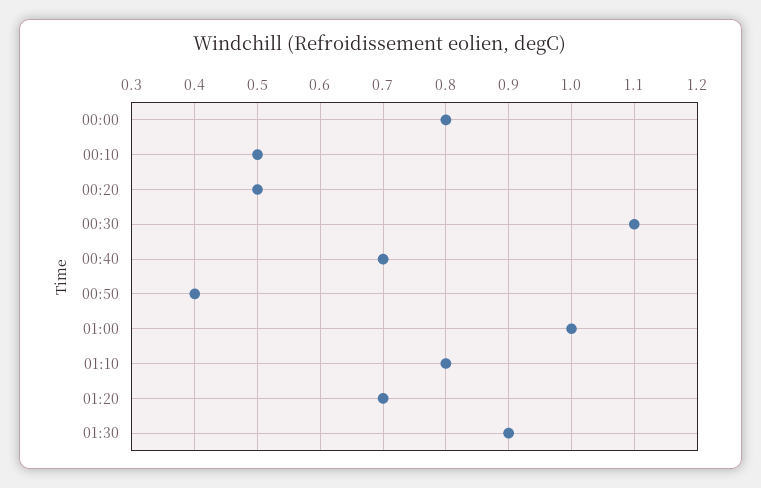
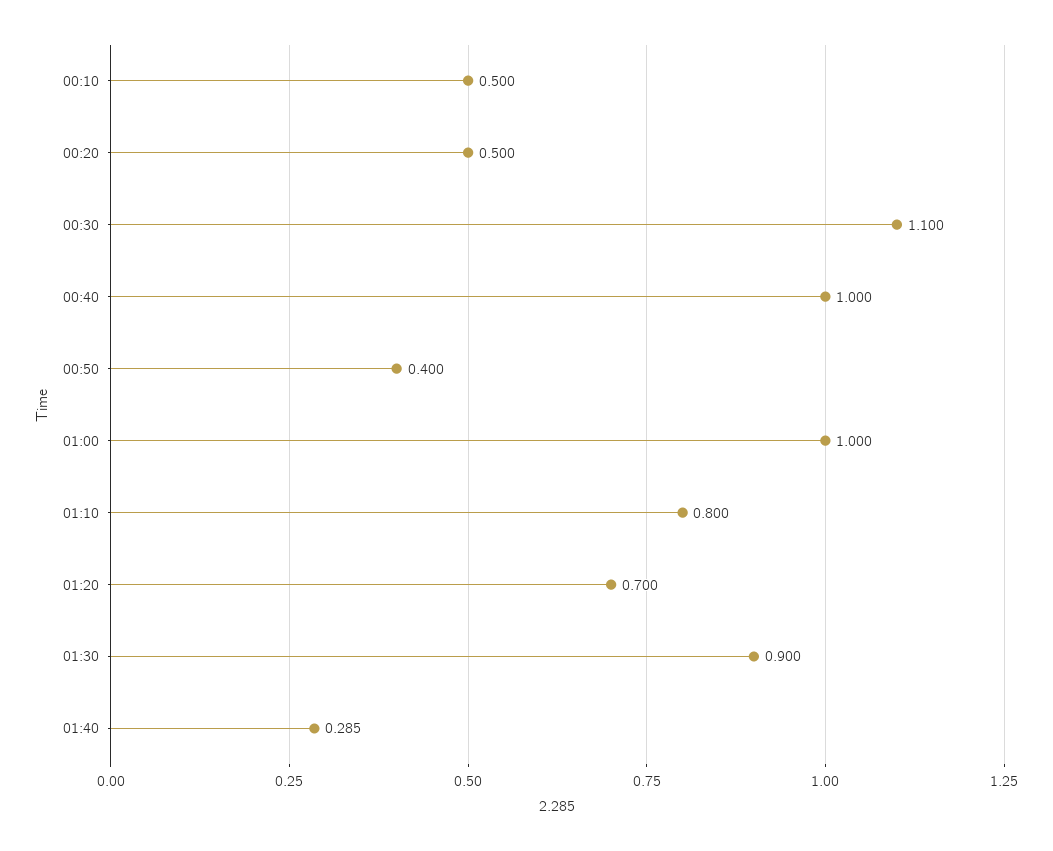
00:00: 0.8 -> none
00:40: 0.7 -> 1
01:40: none -> 0.285

